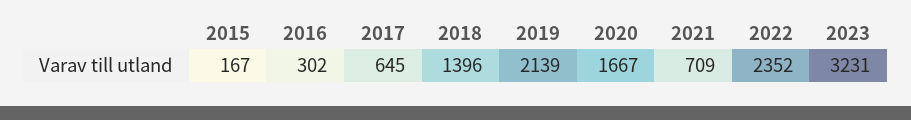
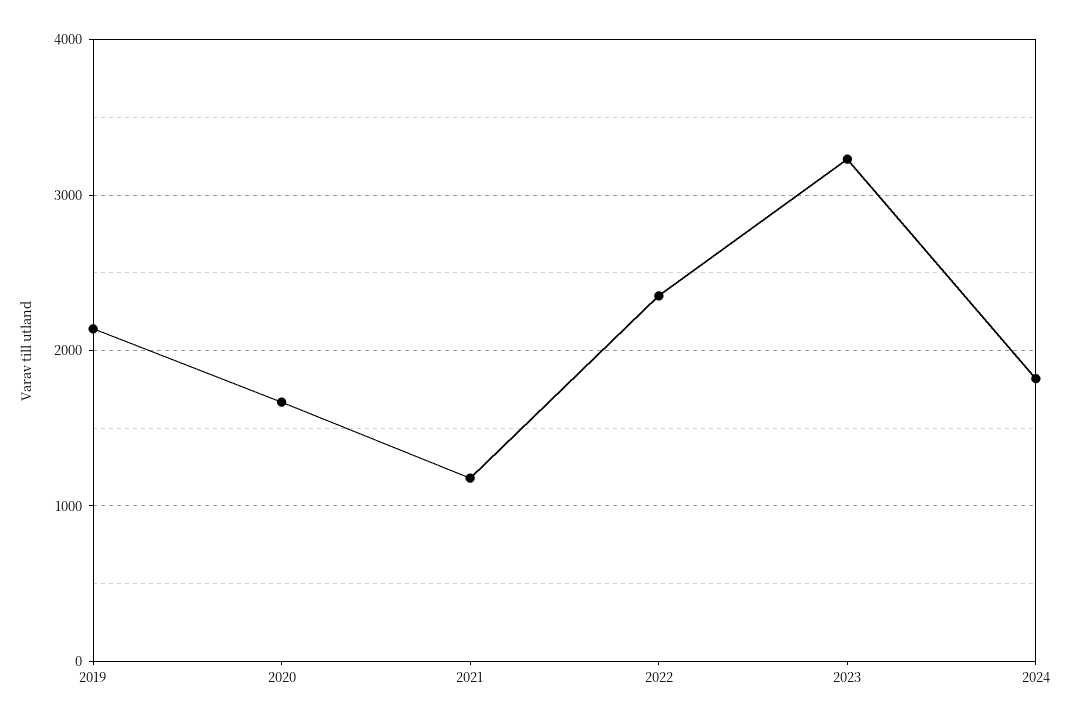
2015: 167 -> none
2016: 302 -> none
2017: 645 -> none
2018: 1396 -> none
2021: 709 -> 1200
2024: none -> 1800

